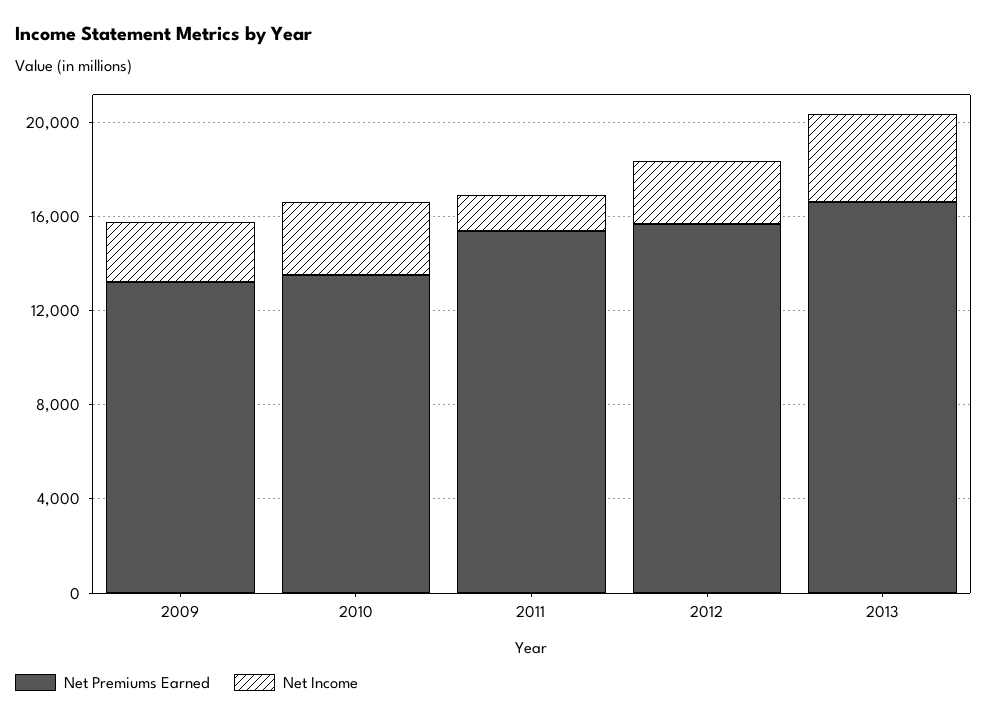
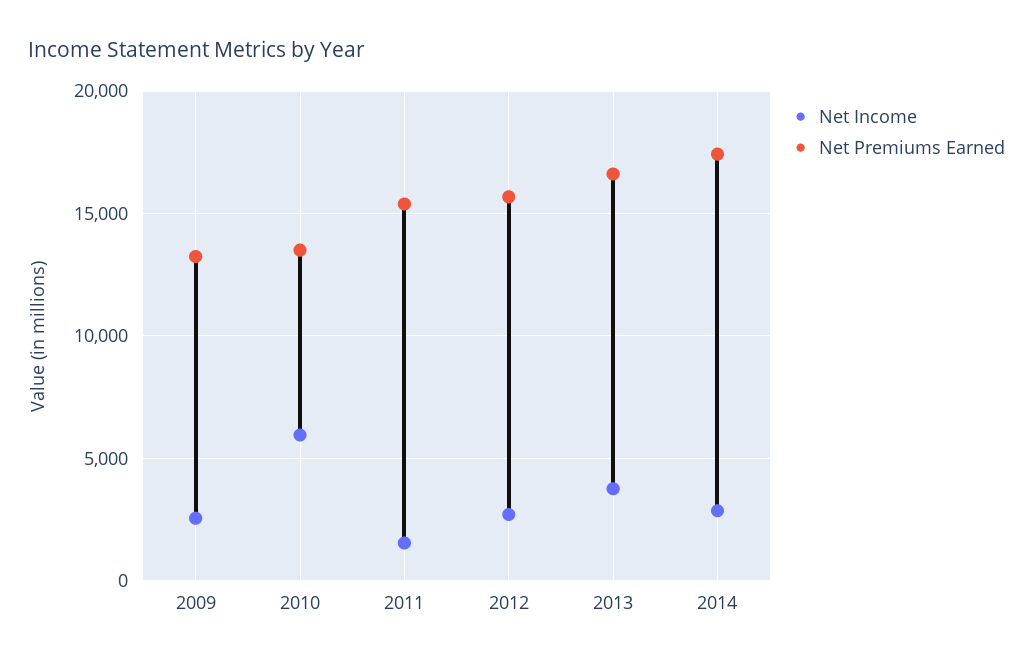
Net Income, 2010: 3000 -> 6000
Net Income, 2014: none -> 3000
Net Premiums Earned, 2014: none -> 17500

